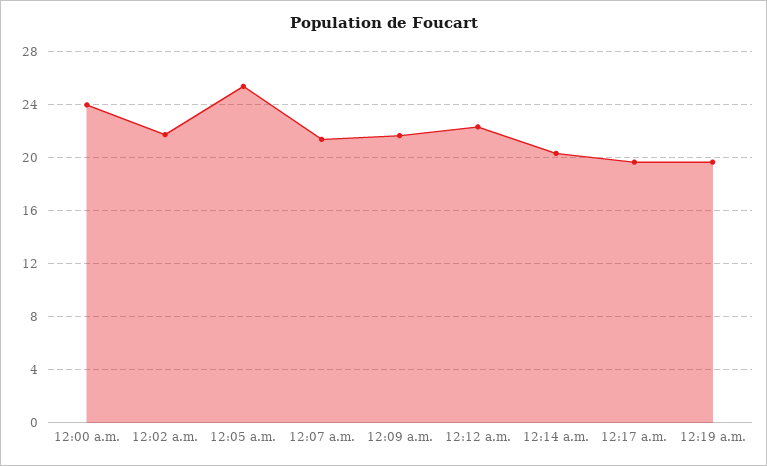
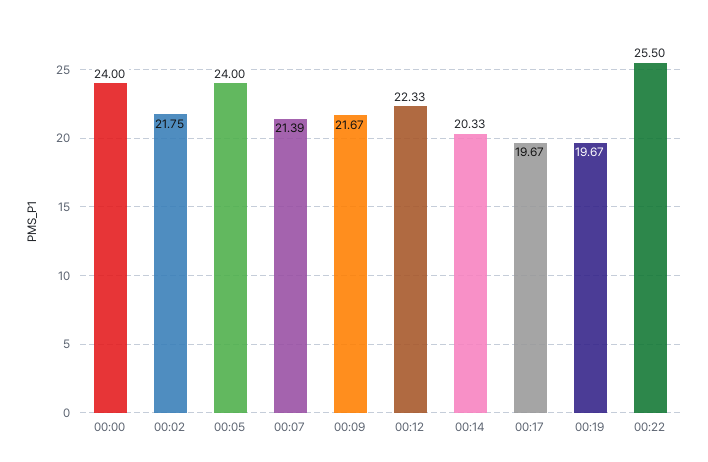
12:05 a.m.: 25.5 -> 24
00:22: none -> 25.5

